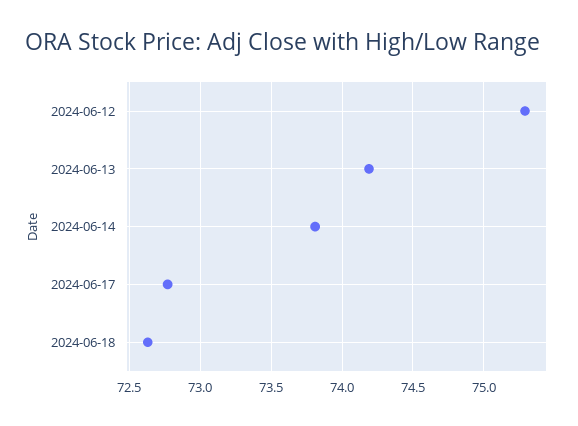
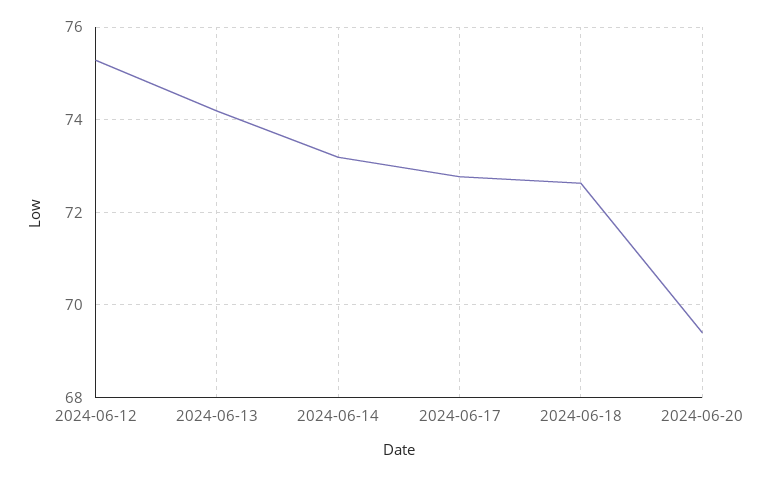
2024-06-14: 73.8 -> 73.2
2024-06-20: none -> 69.4

